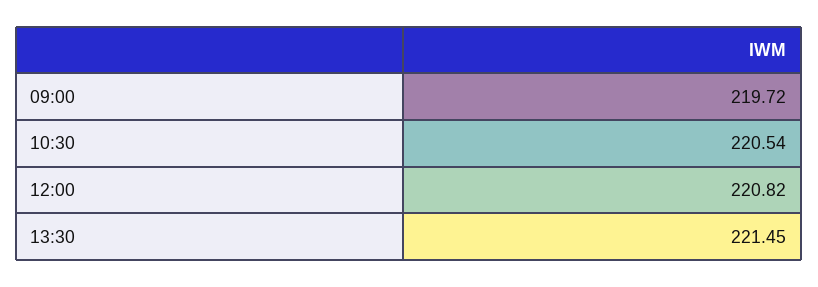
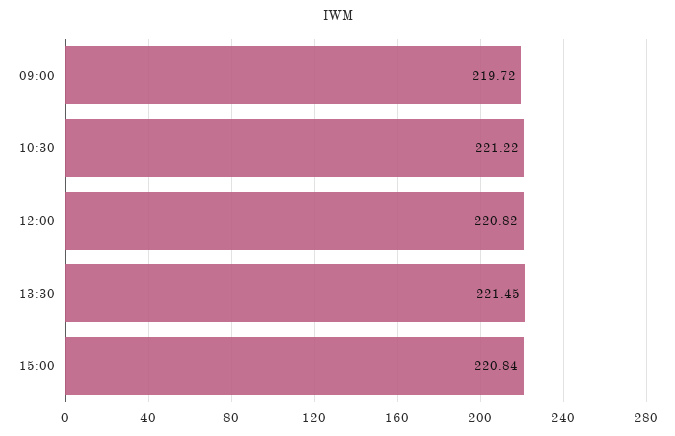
10:30: 220.54 -> 221.22
15:00: none -> 220.84

